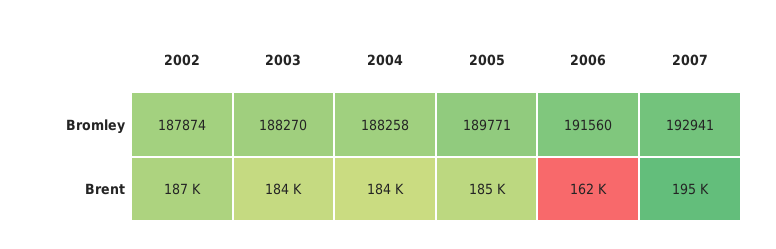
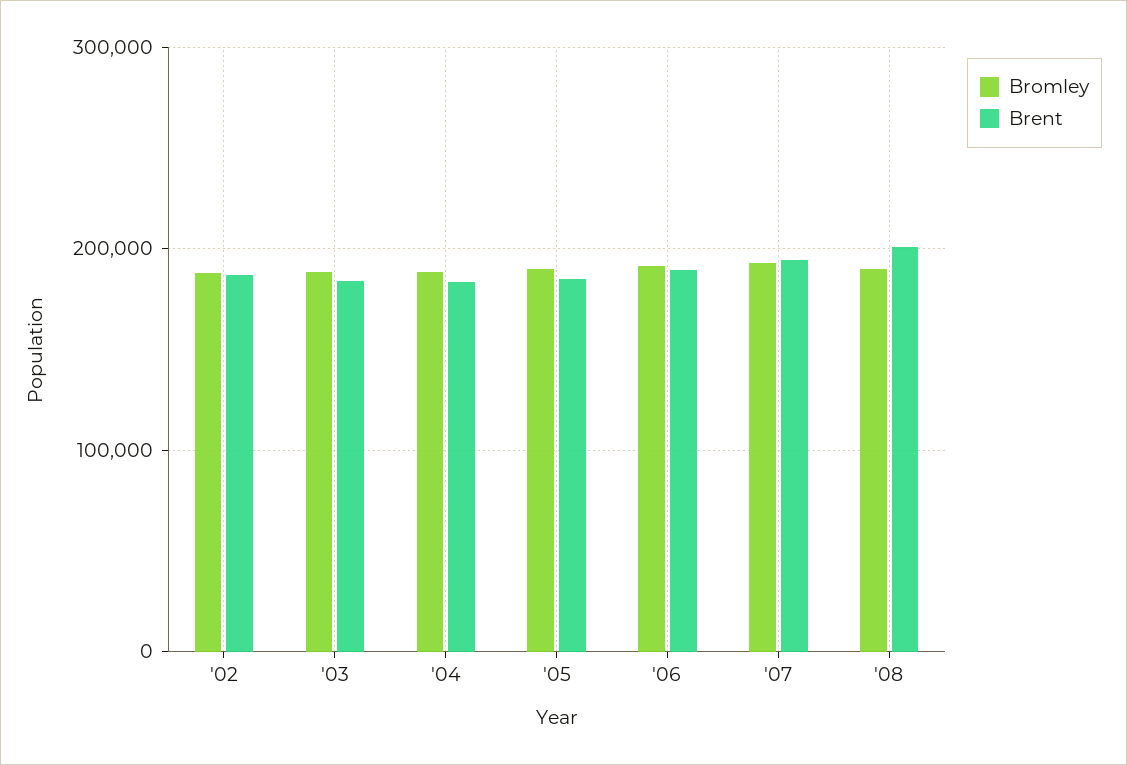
Brent, 2006: 162000 -> 190000
Bromley, '08: none -> 190000
Brent, '08: none -> 200000

